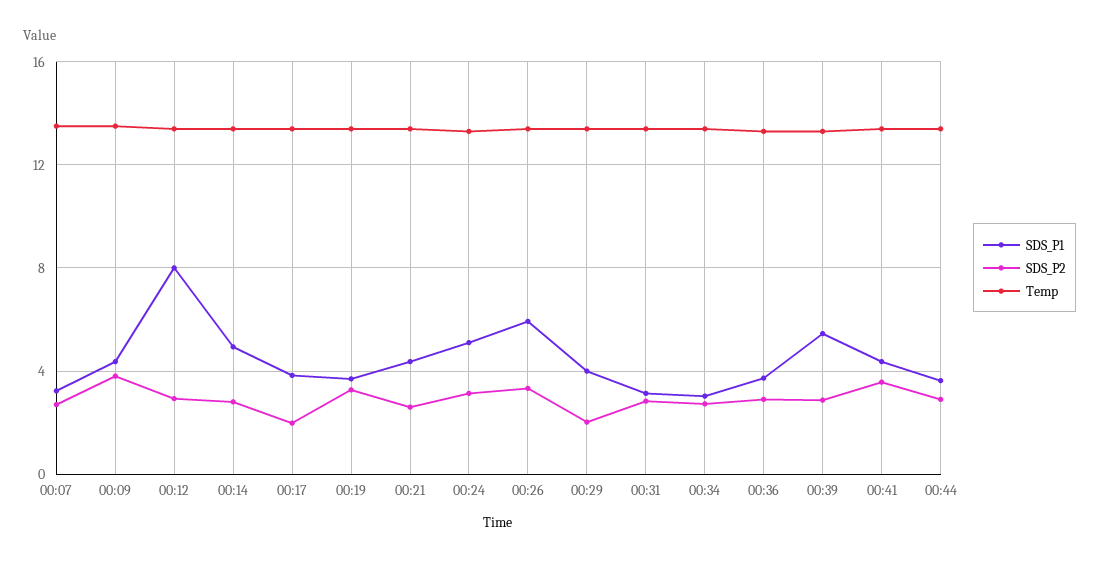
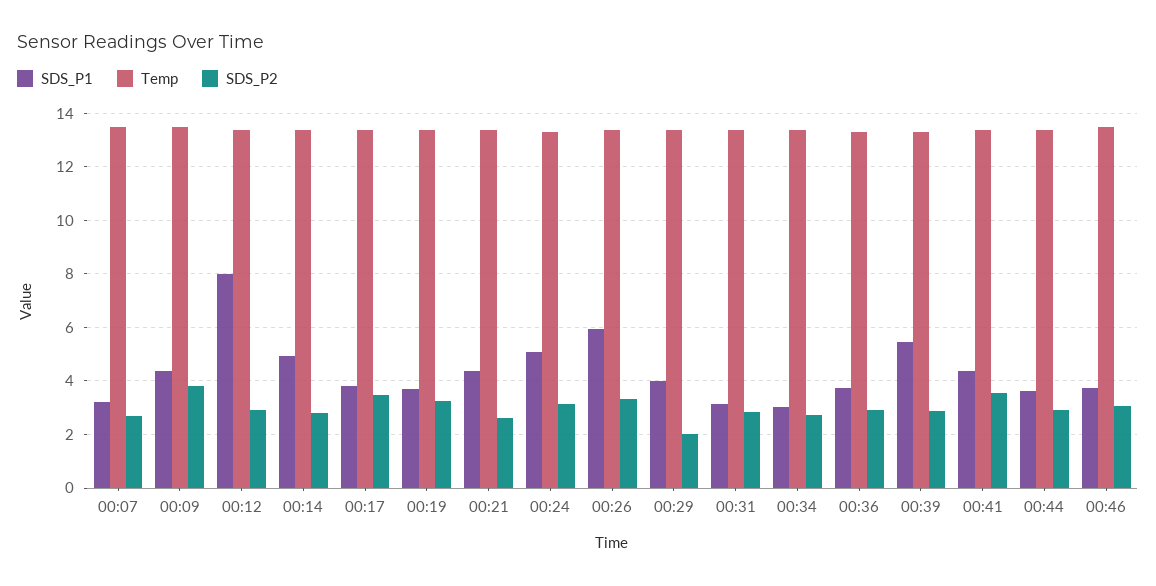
SDS_P2, 00:17: 2 -> 3.5
SDS_P1, 00:46: none -> 3.75
Temp, 00:46: none -> 13.5
SDS_P2, 00:46: none -> 3

